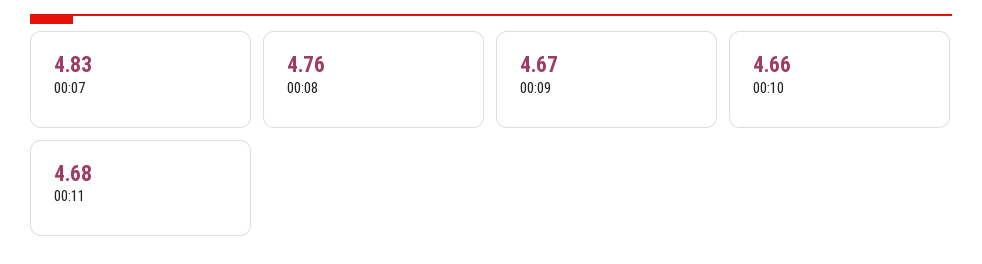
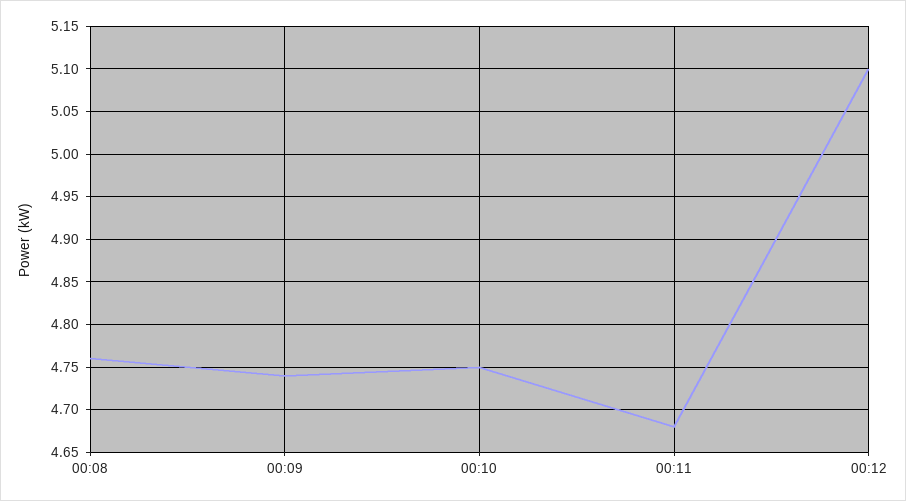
00:07: 4.83 -> none
00:09: 4.67 -> 4.74
00:10: 4.66 -> 4.75
00:12: none -> 5.1

